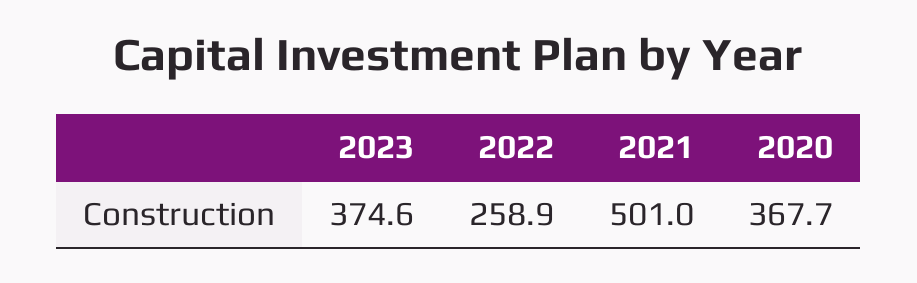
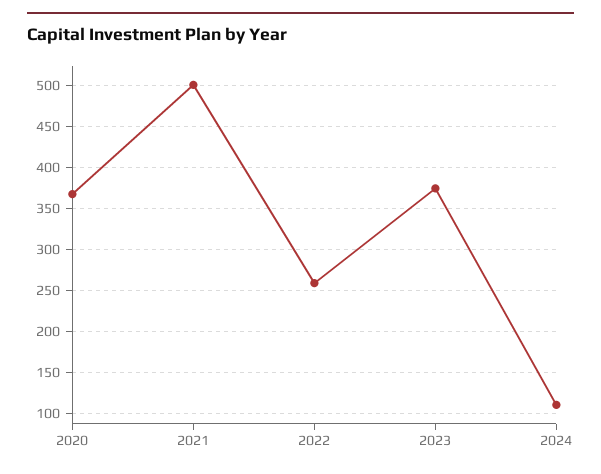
2024: none -> 110

